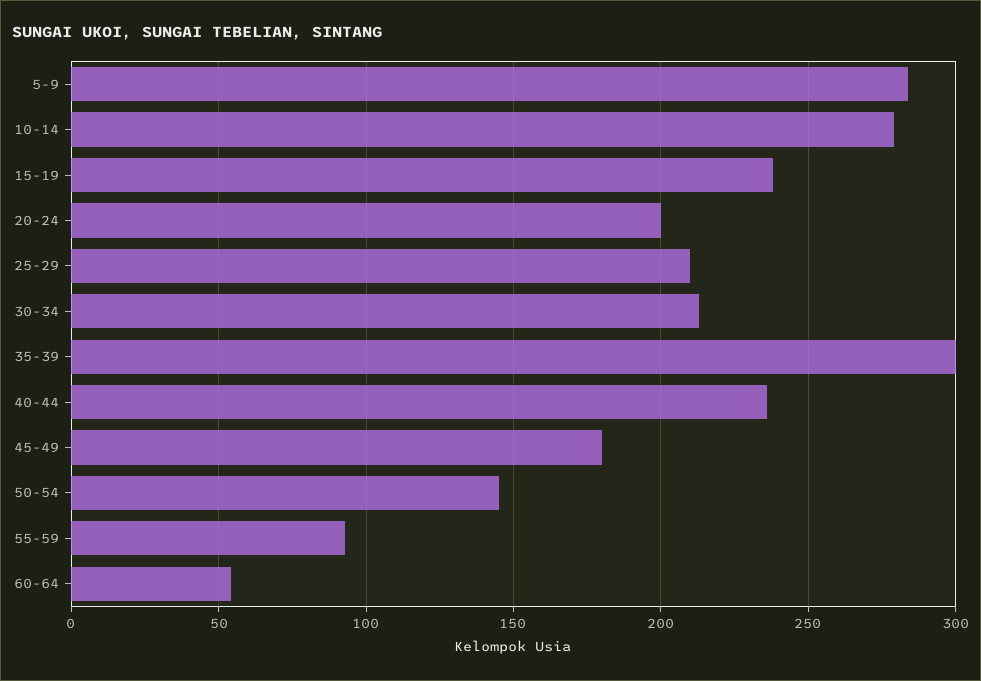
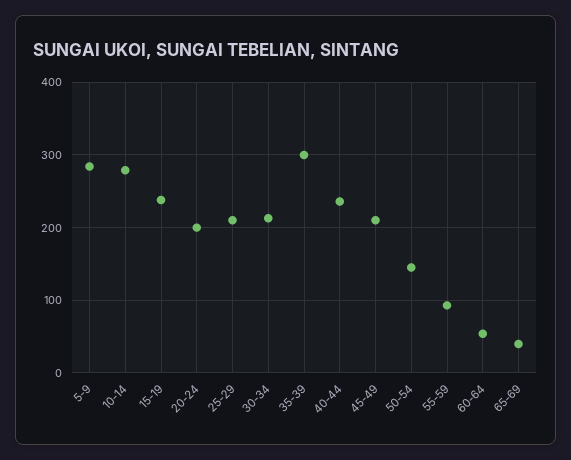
45-49: 180 -> 210
65-69: none -> 40

